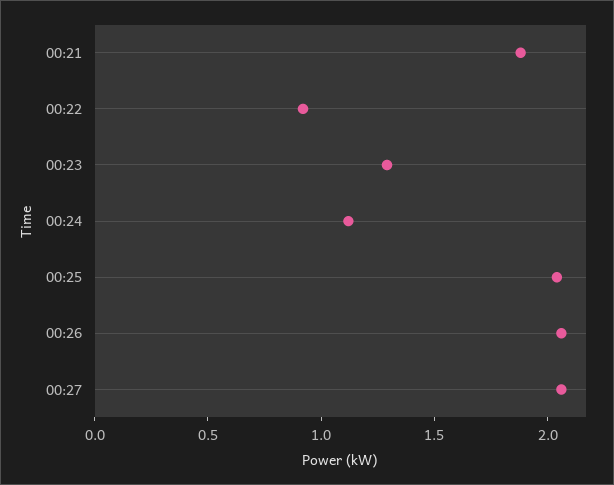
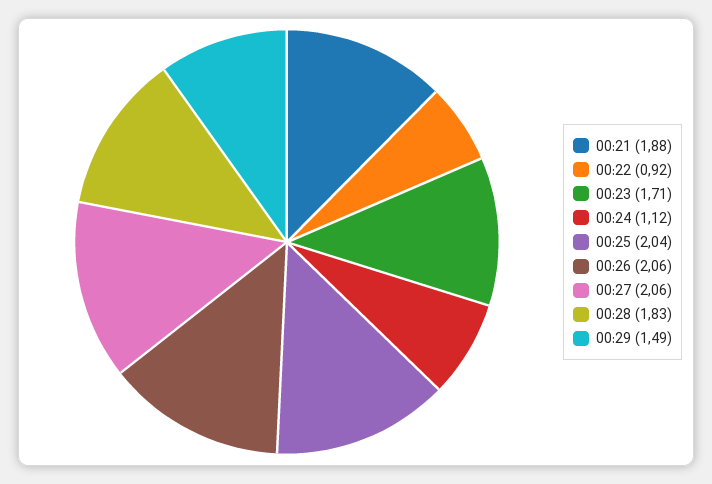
00:23: 1.3 -> 1.71
00:28: none -> 1.83
00:29: none -> 1.49

